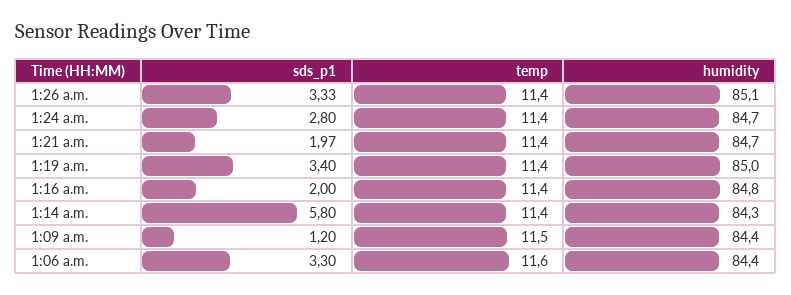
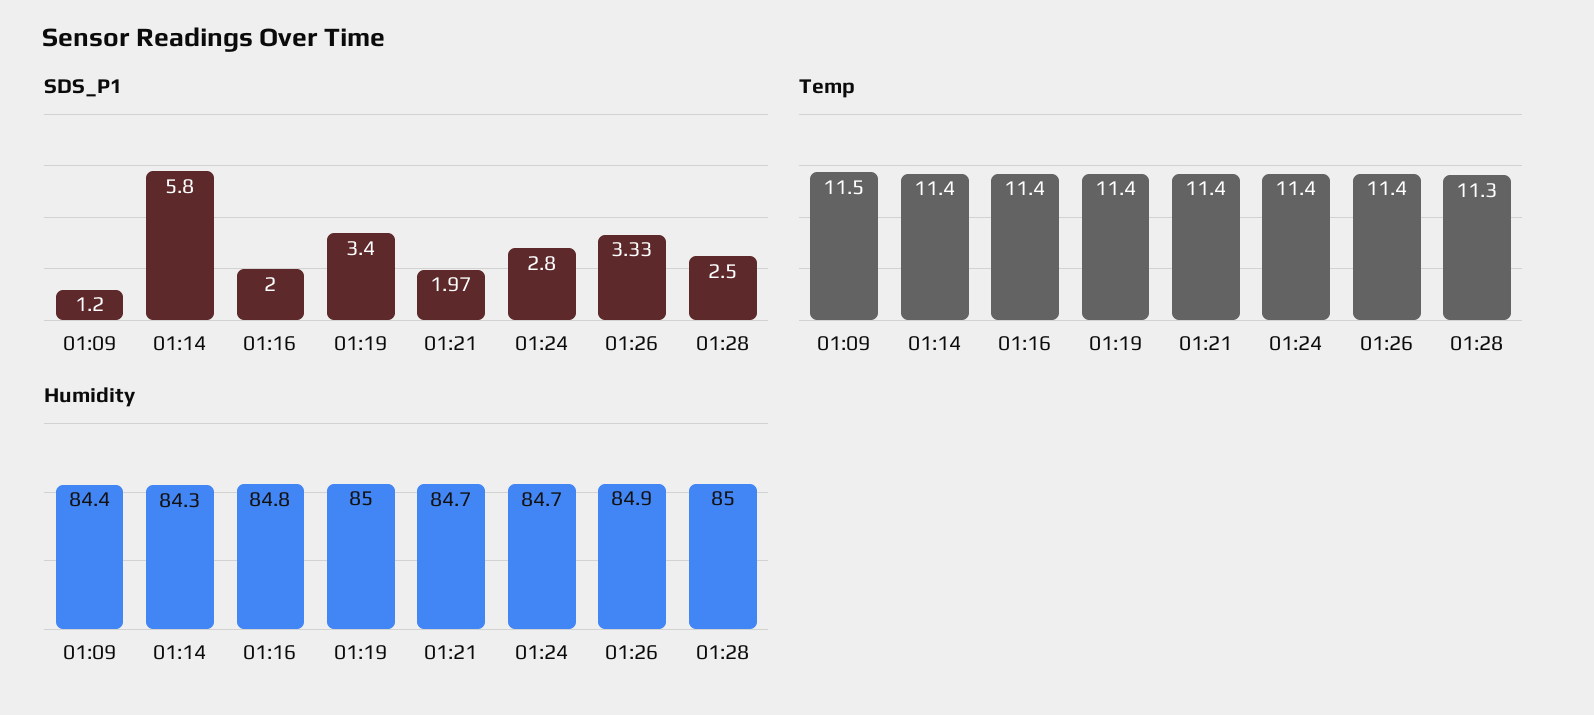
humidity, 1:26 a.m.: 85.1 -> 84.9
sds_p1, 1:06 a.m.: 3.3 -> none
temp, 1:06 a.m.: 11.6 -> none
humidity, 1:06 a.m.: 84.4 -> none
sds_p1, 01:28: none -> 2.5
temp, 01:28: none -> 11.3
humidity, 01:28: none -> 85

